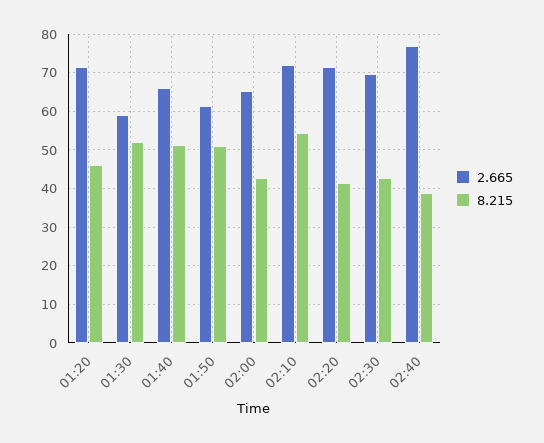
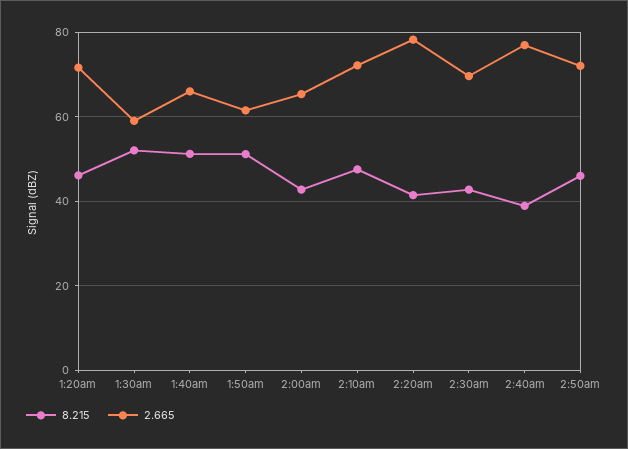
8.215, 02:10: 54 -> 48
2.665, 02:20: 72 -> 78
8.215, 2:50am: none -> 46
2.665, 2:50am: none -> 72

